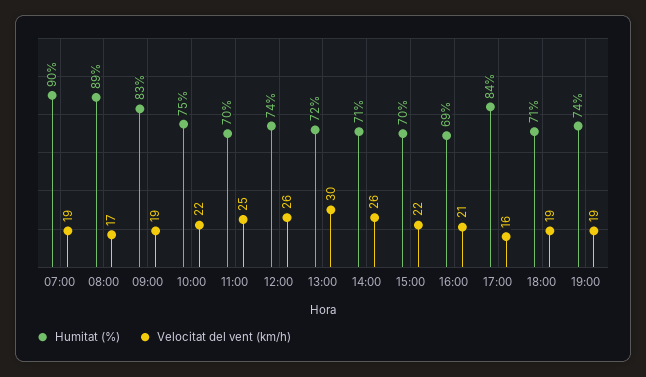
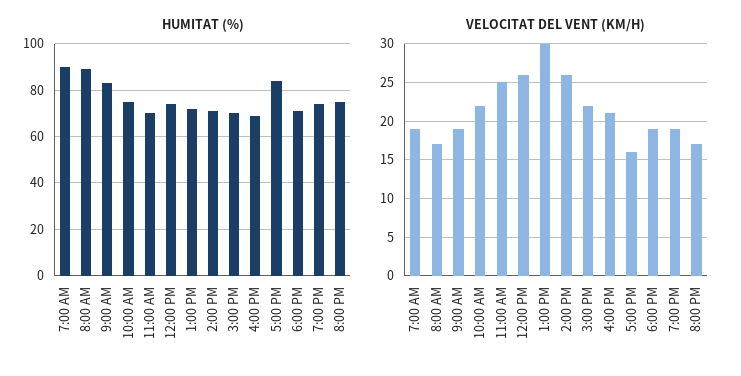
Humitat (%), 8:00 PM: none -> 75
Velocitat del vent (km/h), 8:00 PM: none -> 17

